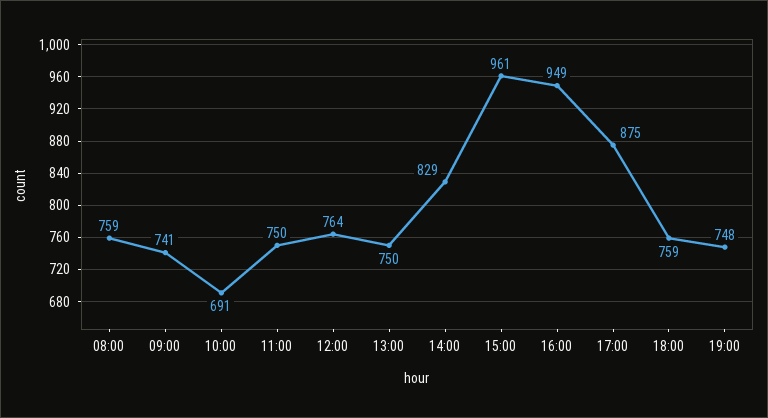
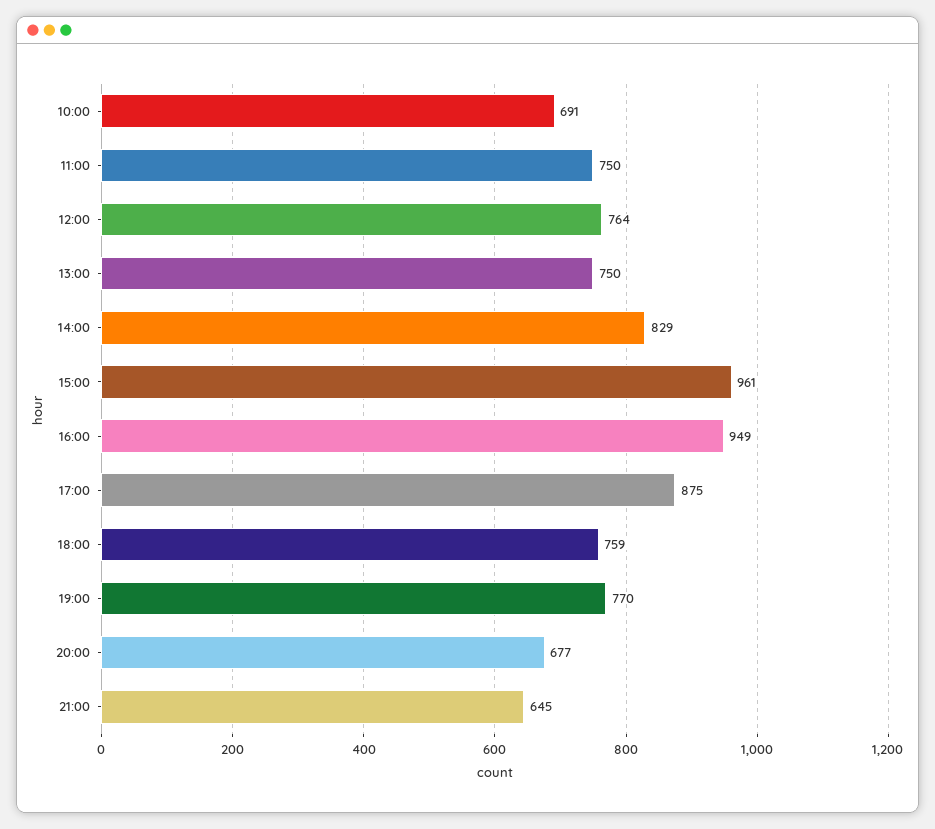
08:00: 759 -> none
09:00: 741 -> none
19:00: 748 -> 770
20:00: none -> 677
21:00: none -> 645

